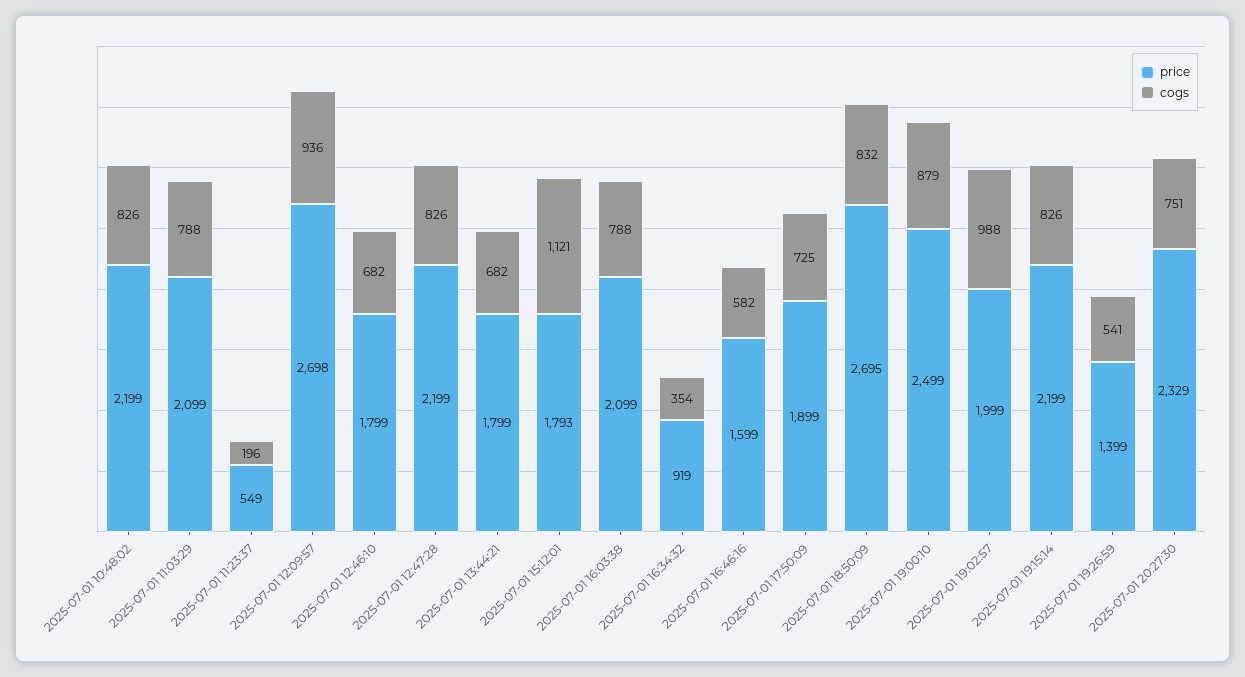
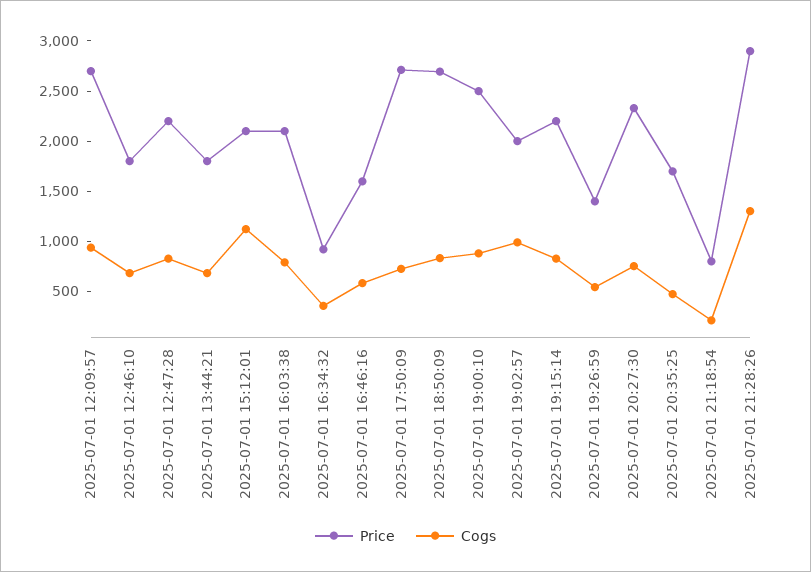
price, 2025-07-01 10:48:02: 2199 -> none
cogs, 2025-07-01 10:48:02: 826 -> none
price, 2025-07-01 11:03:29: 2099 -> none
cogs, 2025-07-01 11:03:29: 788 -> none
price, 2025-07-01 11:23:37: 549 -> none
cogs, 2025-07-01 11:23:37: 196 -> none
price, 2025-07-01 15:12:01: 1793 -> 2100
price, 2025-07-01 17:50:09: 1899 -> 2700
price, 2025-07-01 20:35:25: none -> 1700
cogs, 2025-07-01 20:35:25: none -> 500
price, 2025-07-01 21:18:54: none -> 800
cogs, 2025-07-01 21:18:54: none -> 200
price, 2025-07-01 21:28:26: none -> 2900
cogs, 2025-07-01 21:28:26: none -> 1300

